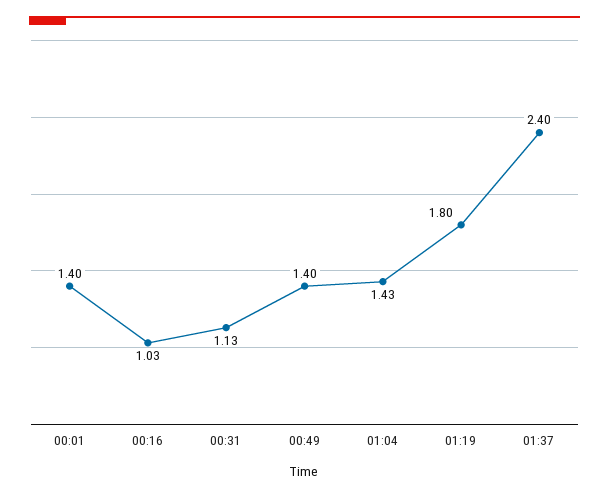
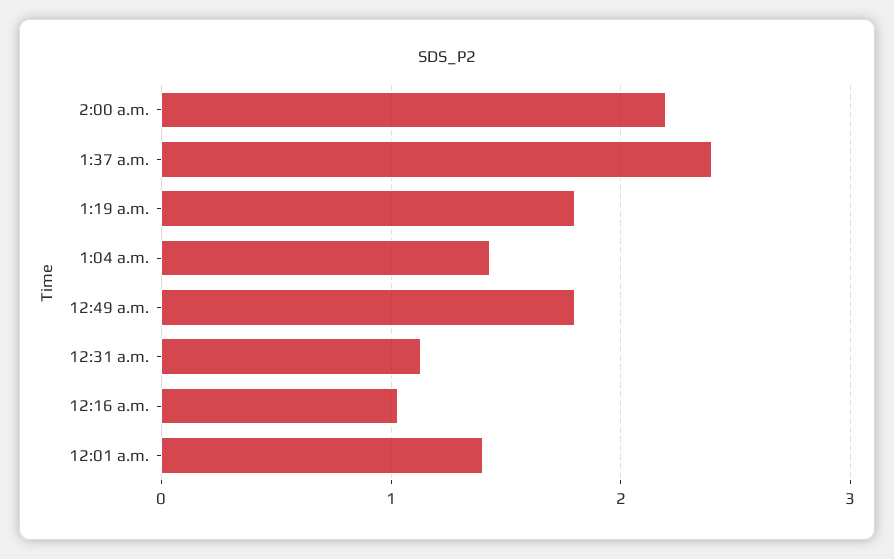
00:49: 1.4 -> 1.8
2:00 a.m.: none -> 2.2

